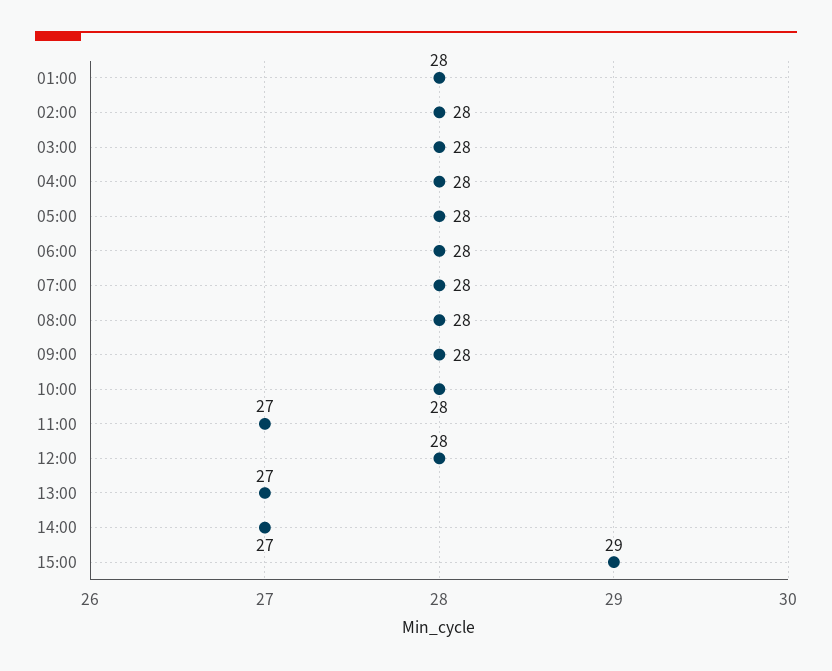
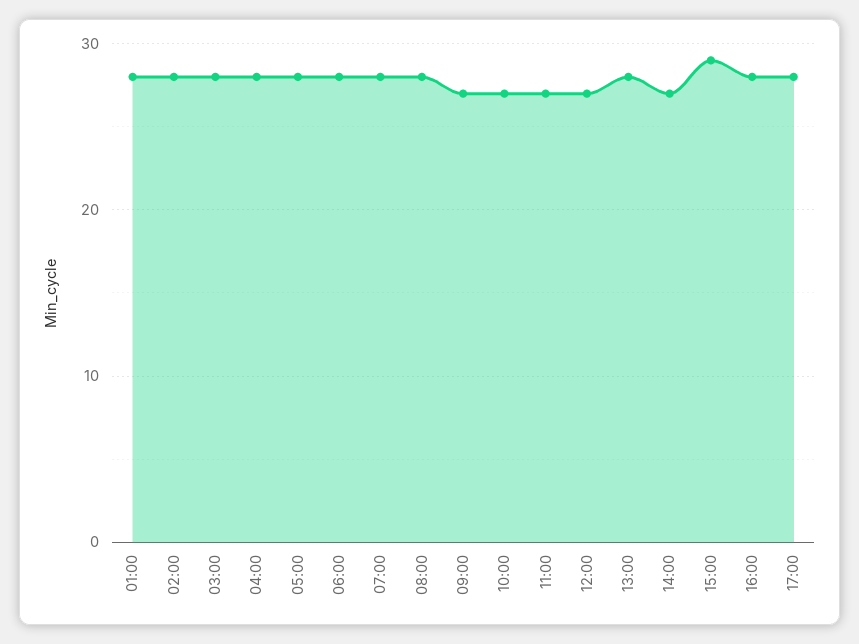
09:00: 28 -> 27
10:00: 28 -> 27
12:00: 28 -> 27
13:00: 27 -> 28
16:00: none -> 28
17:00: none -> 28

